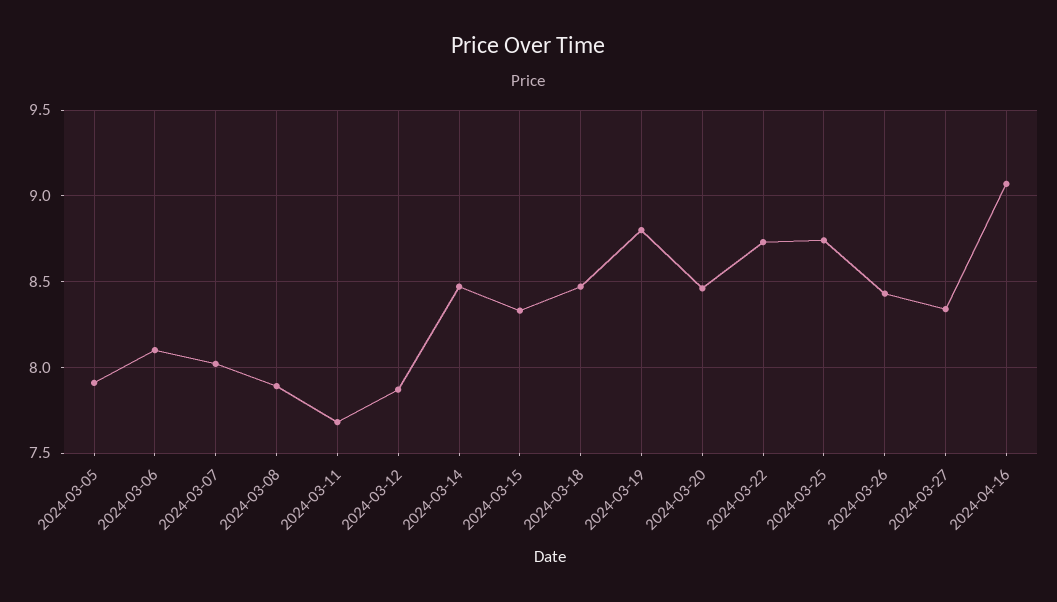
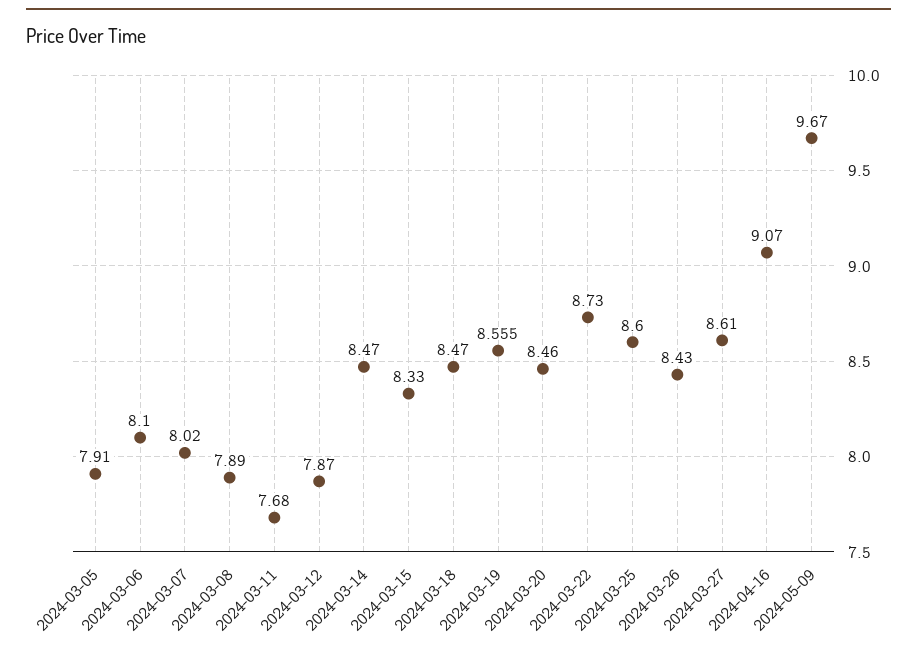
2024-03-19: 8.8 -> 8.555
2024-03-25: 8.75 -> 8.6
2024-03-27: 8.35 -> 8.61
2024-05-09: none -> 9.67

